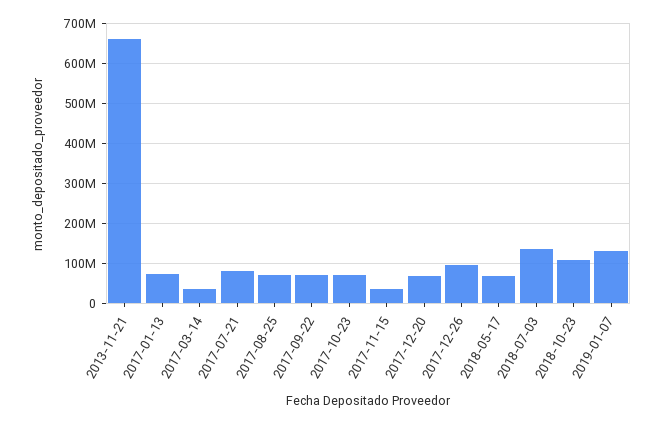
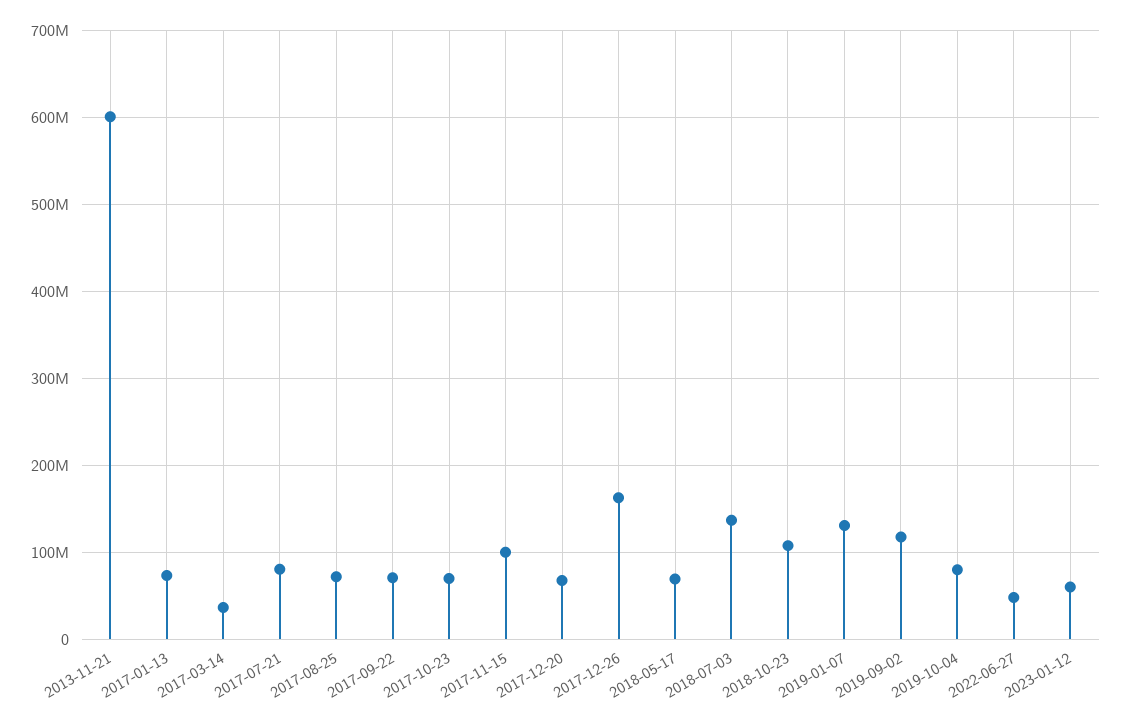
2013-11-21: 660000000 -> 600000000
2017-11-15: 40000000 -> 100000000
2017-12-26: 100000000 -> 160000000
2019-09-02: none -> 120000000
2019-10-04: none -> 80000000
2022-06-27: none -> 50000000
2023-01-12: none -> 60000000

